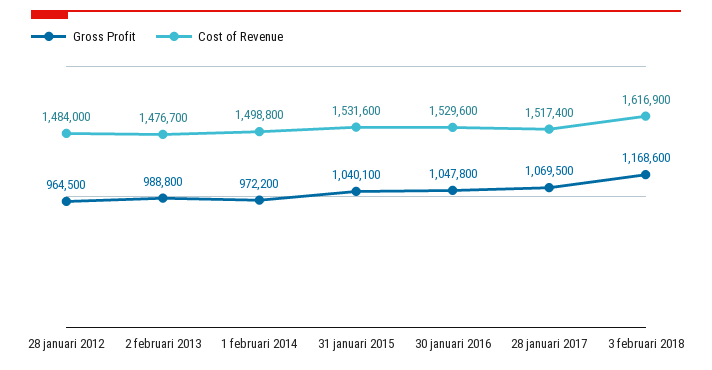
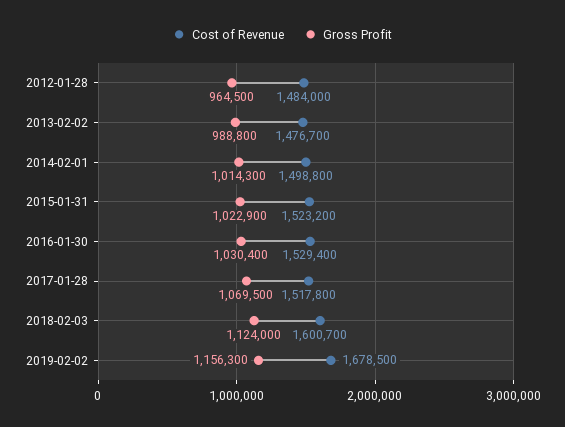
Gross Profit, 1 februari 2014: 972200 -> 1014300
Gross Profit, 31 januari 2015: 1040100 -> 1022900
Cost of Revenue, 31 januari 2015: 1531600 -> 1523200
Gross Profit, 30 januari 2016: 1047800 -> 1030400
Cost of Revenue, 30 januari 2016: 1529600 -> 1529400
Cost of Revenue, 28 januari 2017: 1517400 -> 1517800
Gross Profit, 3 februari 2018: 1168600 -> 1124000
Cost of Revenue, 3 februari 2018: 1616900 -> 1600700
Cost of Revenue, 2019-02-02: none -> 1678500
Gross Profit, 2019-02-02: none -> 1156300

